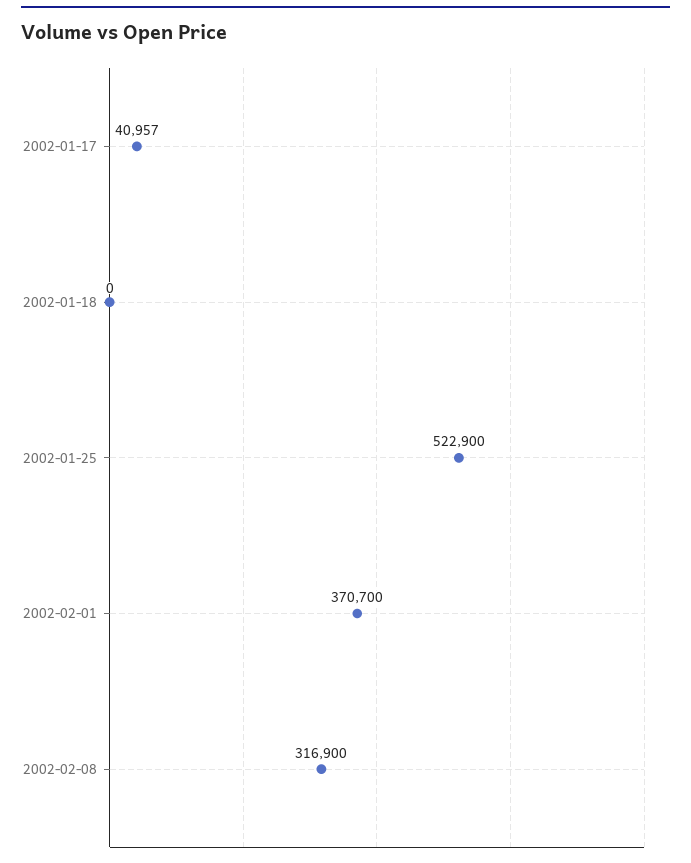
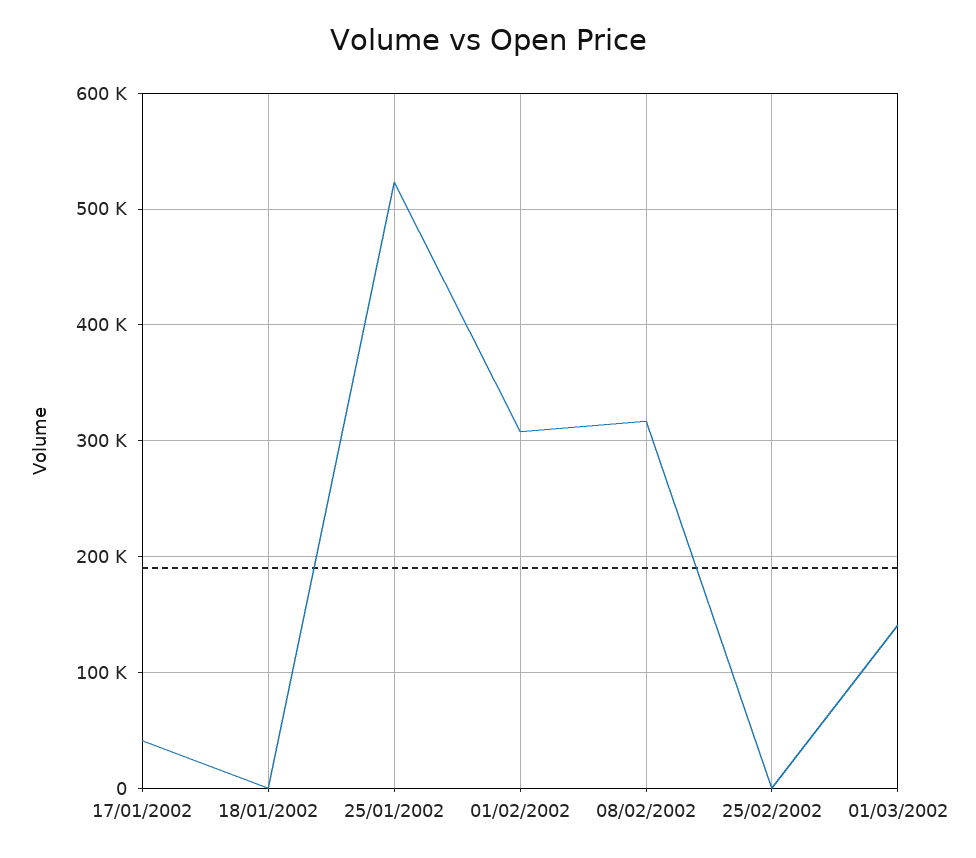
2002-02-01: 370700 -> 310000
25/02/2002: none -> 0
01/03/2002: none -> 140000

